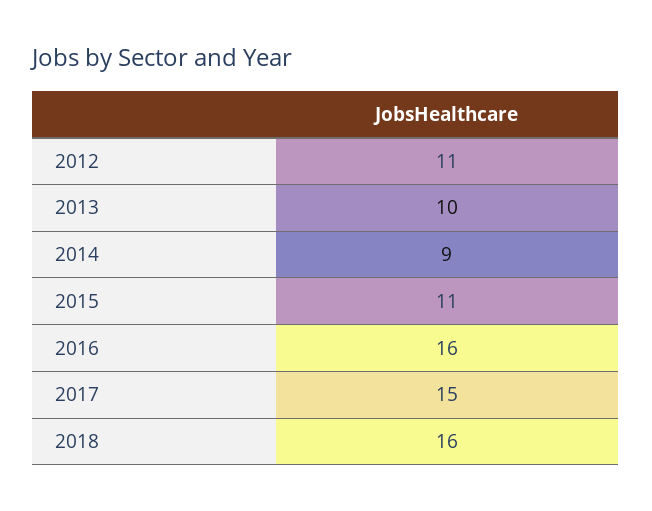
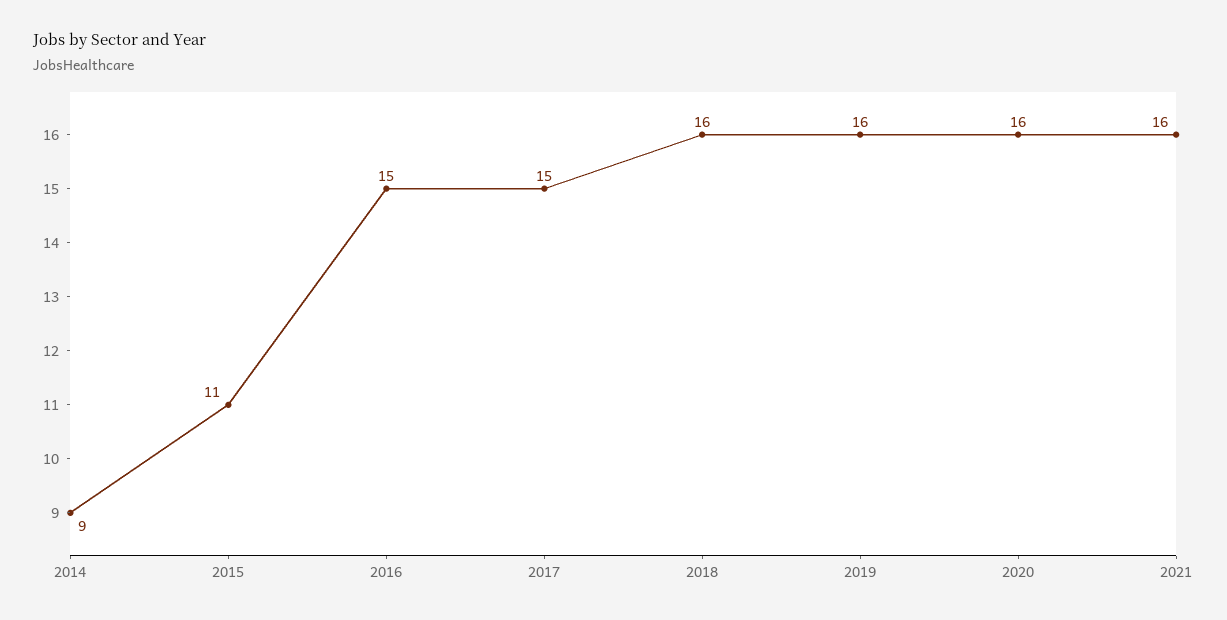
2012: 11 -> none
2013: 10 -> none
2016: 16 -> 15
2019: none -> 16
2020: none -> 16
2021: none -> 16

